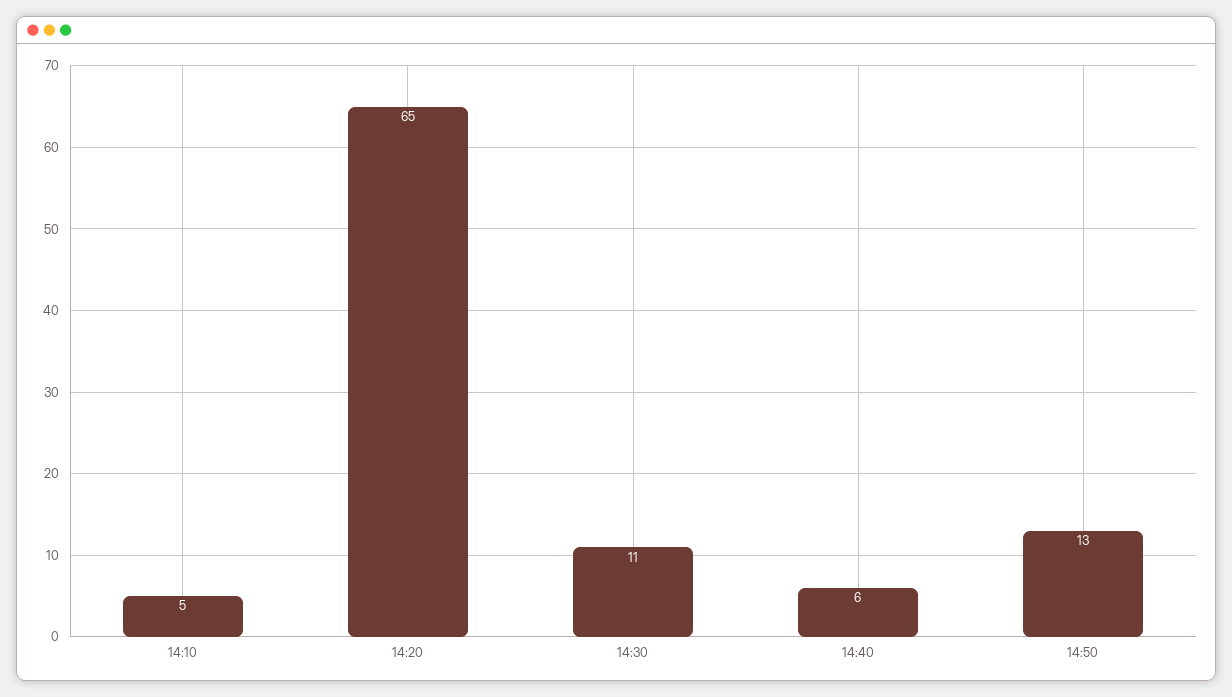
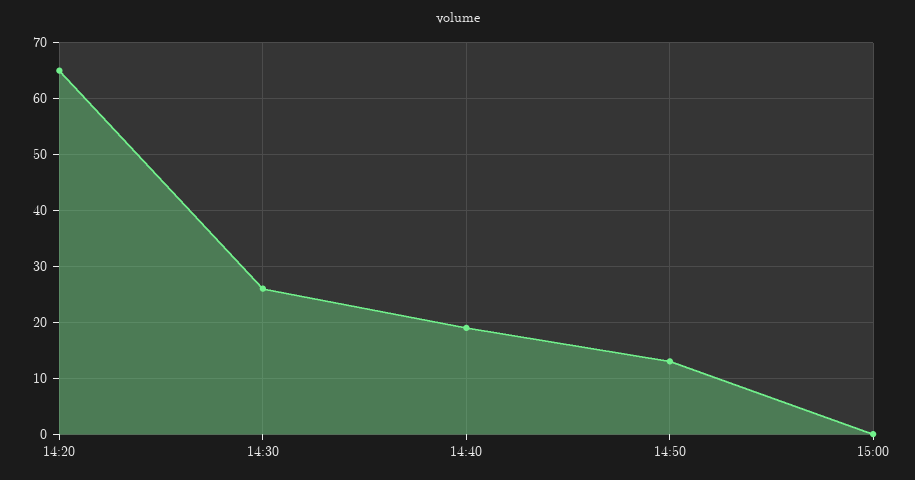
14:10: 5 -> none
14:30: 11 -> 25
14:40: 6 -> 20
15:00: none -> 0

